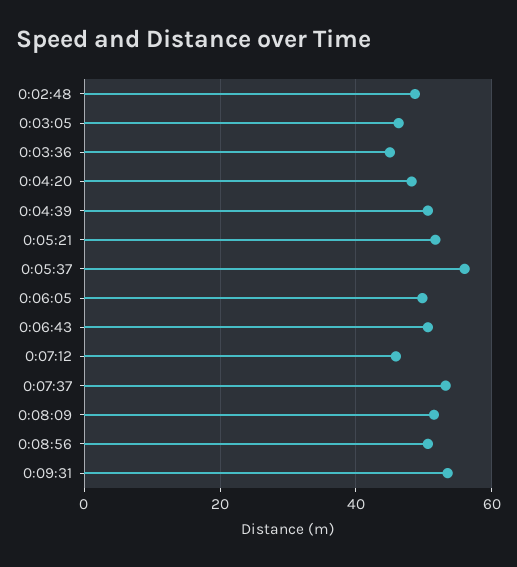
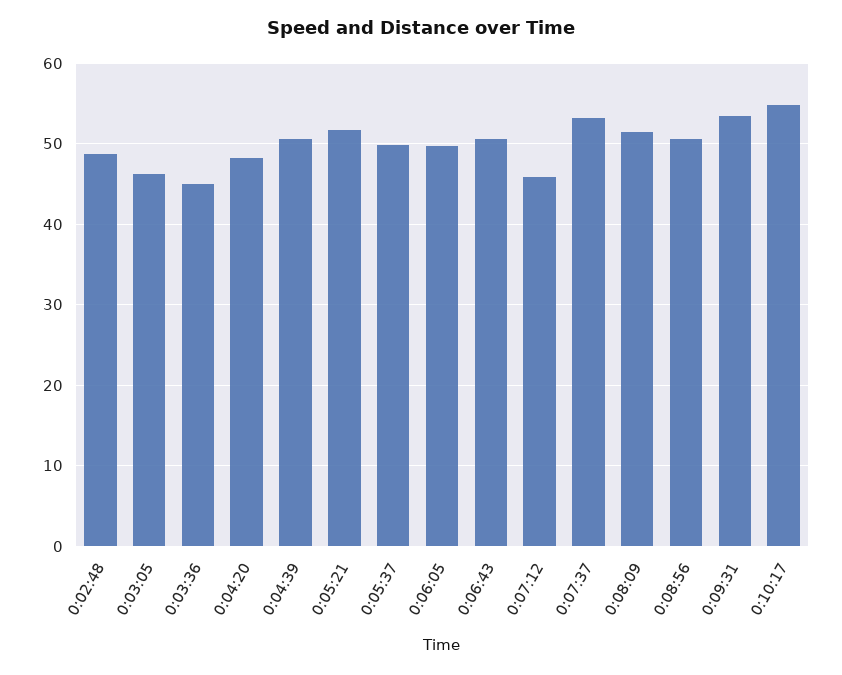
0:05:37: 56 -> 50
0:10:17: none -> 55

